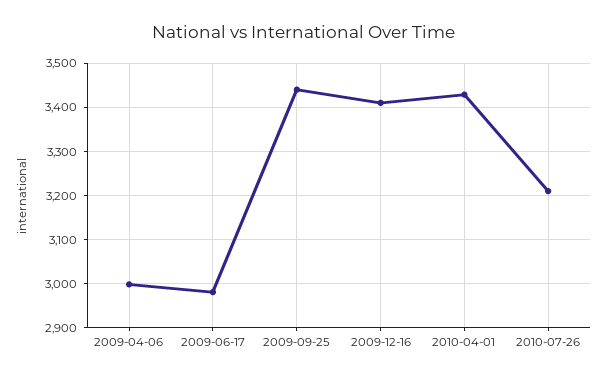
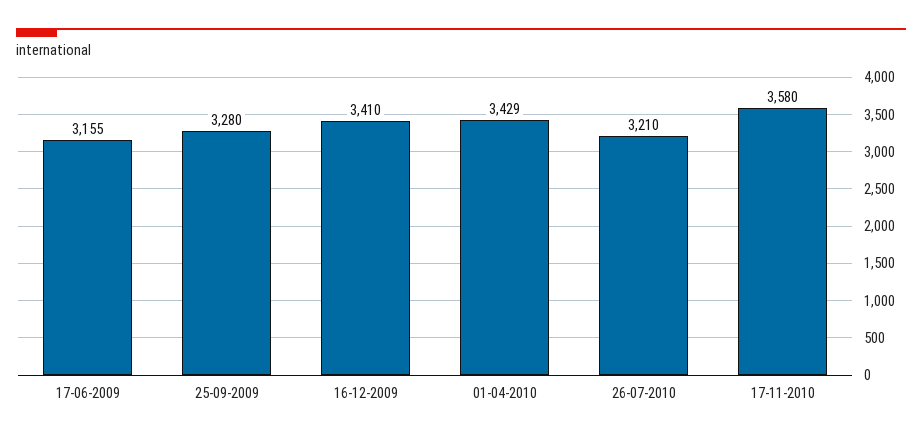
2009-04-06: 3000 -> none
2009-06-17: 2980 -> 3155
2009-09-25: 3440 -> 3280
17-11-2010: none -> 3580

